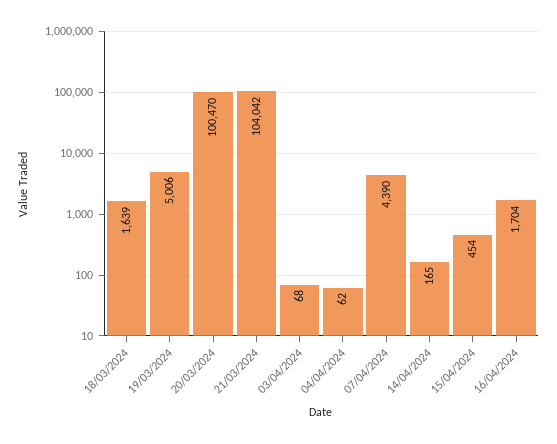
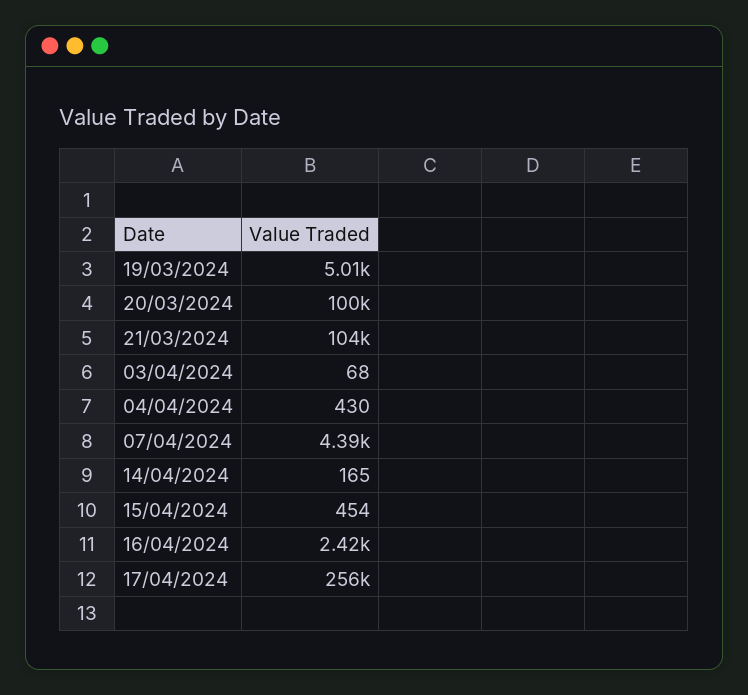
18/03/2024: 1639 -> none
04/04/2024: 62 -> 430
16/04/2024: 1704 -> 2420
17/04/2024: none -> 256000

